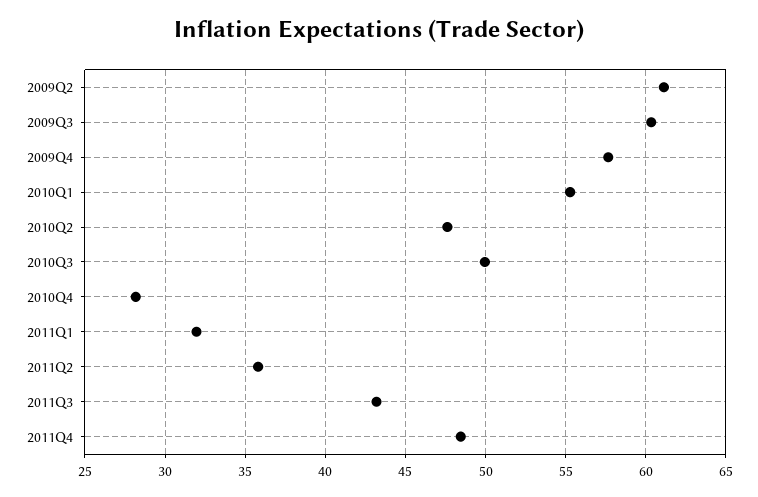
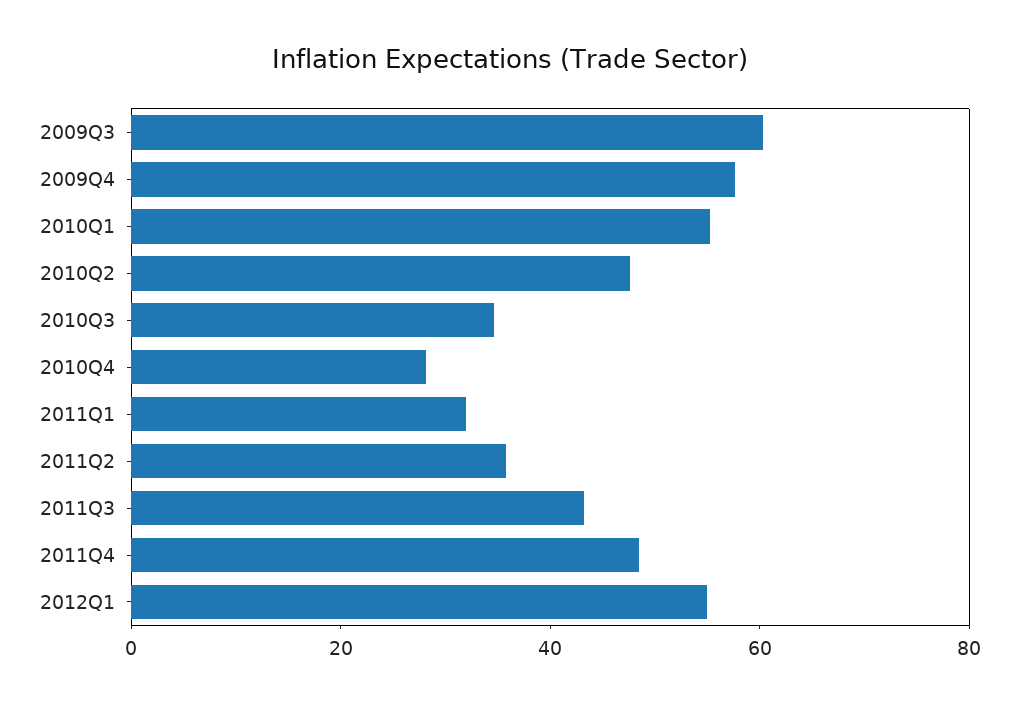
2009Q2: 61 -> none
2010Q3: 50 -> 35
2012Q1: none -> 55

